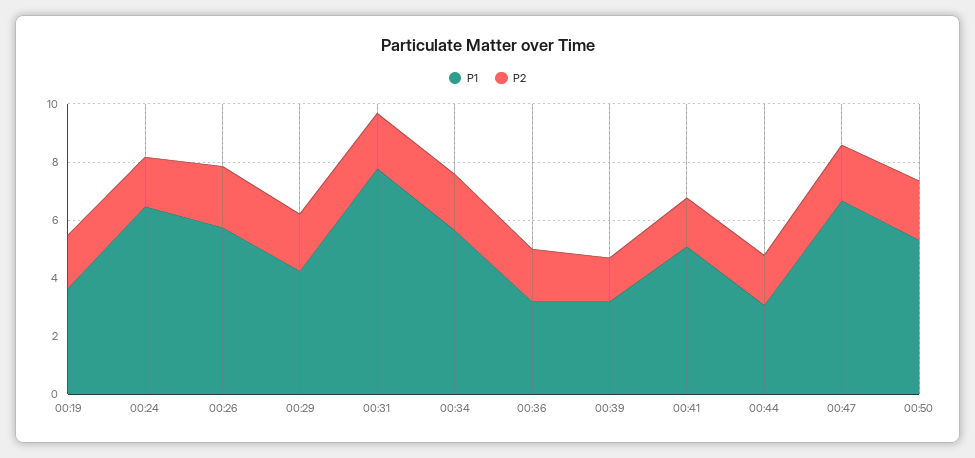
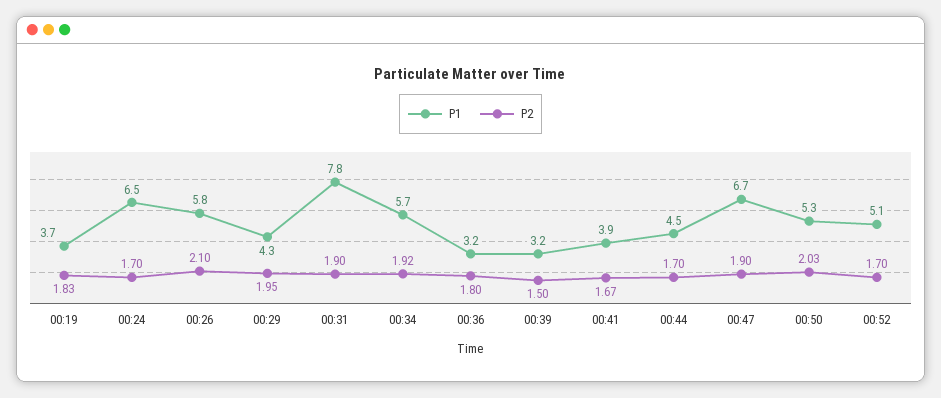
P1, 00:41: 5 -> 3.9
P1, 00:44: 3 -> 4.5
P1, 00:52: none -> 5.1
P2, 00:52: none -> 1.7

